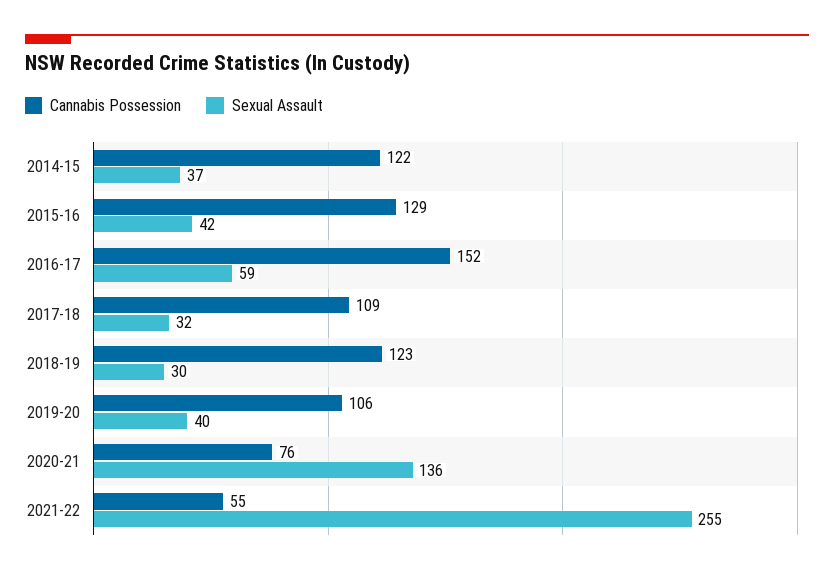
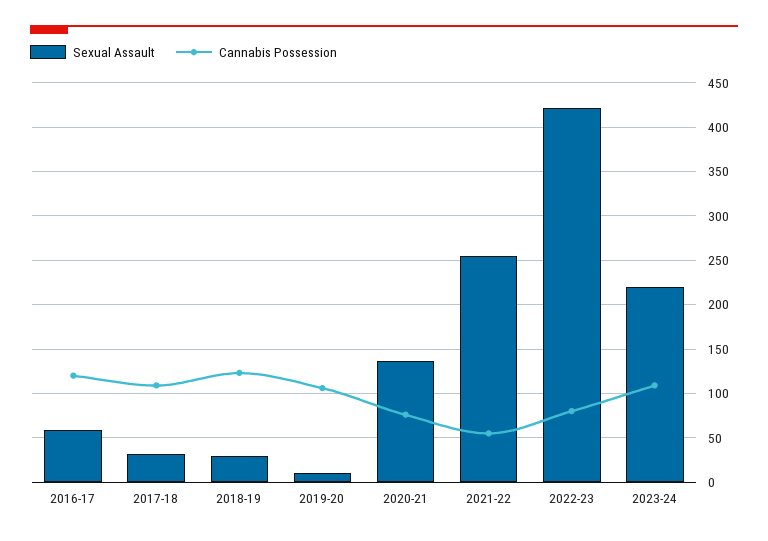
Cannabis Possession, 2014-15: 122 -> none
Sexual Assault, 2014-15: 37 -> none
Cannabis Possession, 2015-16: 129 -> none
Sexual Assault, 2015-16: 42 -> none
Cannabis Possession, 2016-17: 152 -> 120
Sexual Assault, 2019-20: 40 -> 10
Sexual Assault, 2022-23: none -> 420
Cannabis Possession, 2022-23: none -> 80
Sexual Assault, 2023-24: none -> 220
Cannabis Possession, 2023-24: none -> 110

